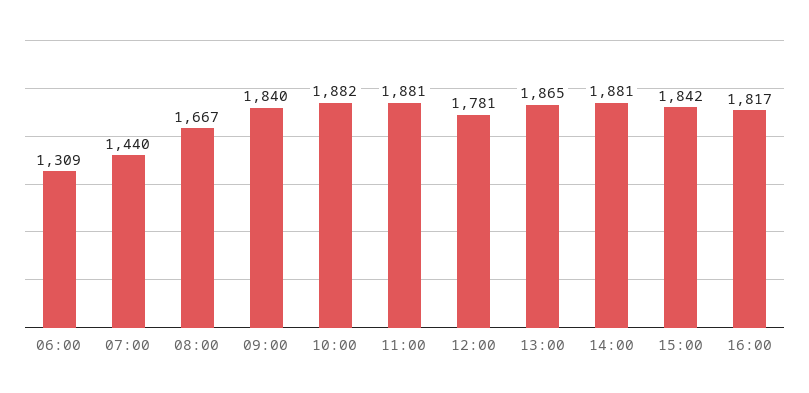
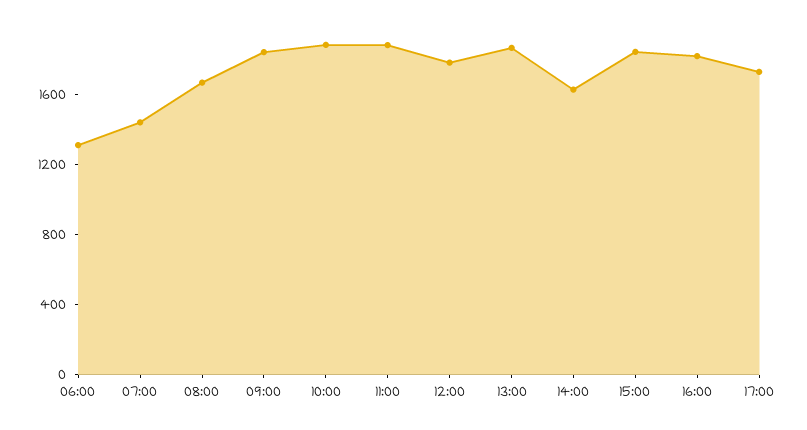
14:00: 1881 -> 1600
17:00: none -> 1700

